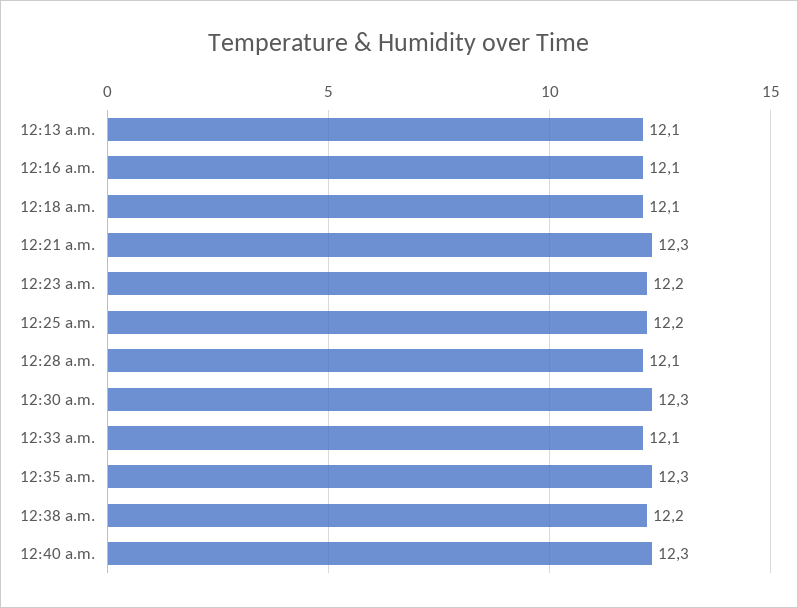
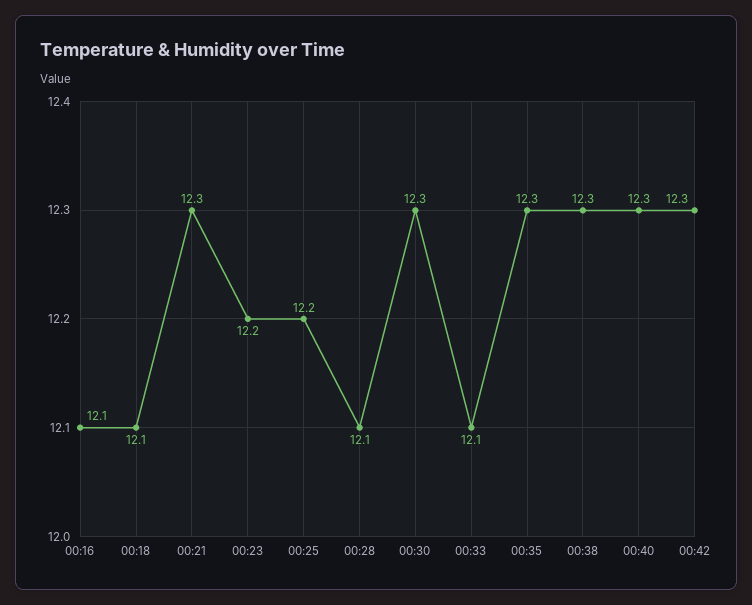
12:13 a.m.: 12.1 -> none
12:38 a.m.: 12.2 -> 12.3
00:42: none -> 12.3

